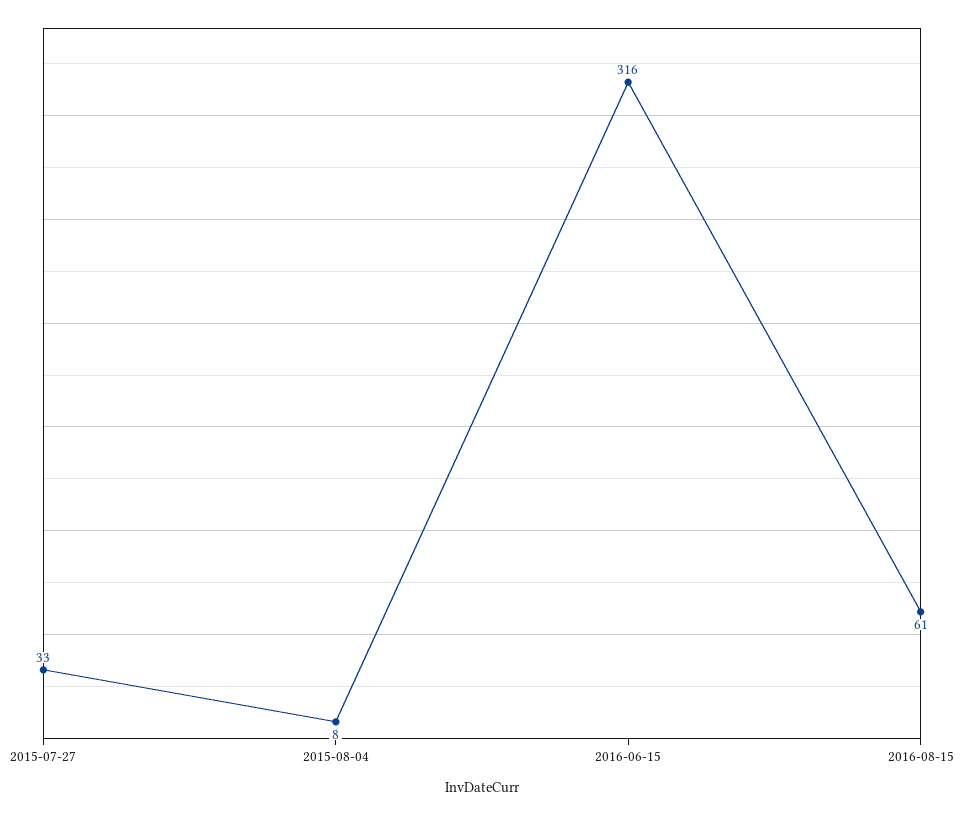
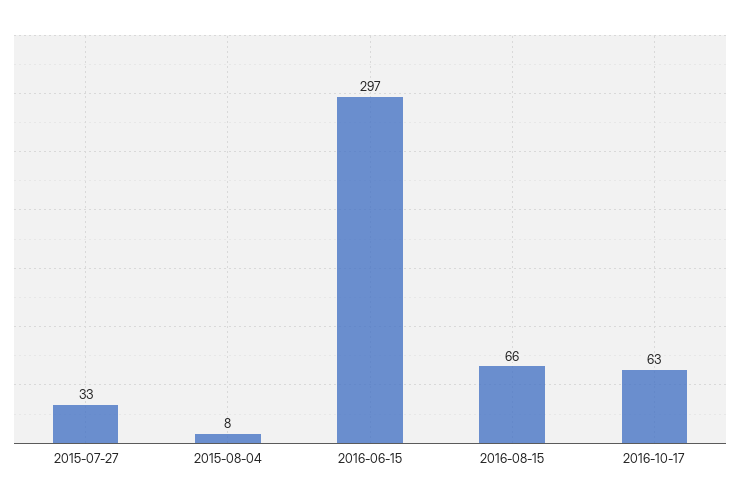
2016-06-15: 316 -> 297
2016-08-15: 61 -> 66
2016-10-17: none -> 63

